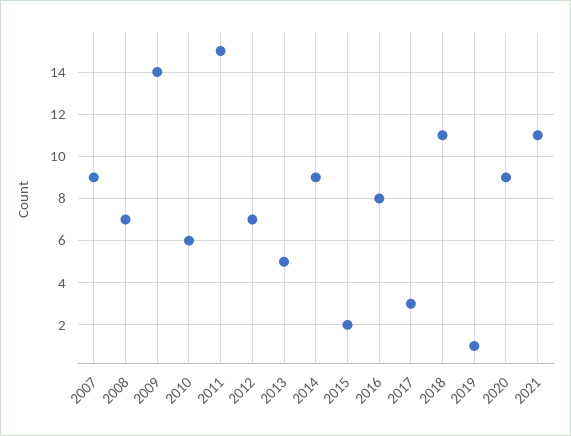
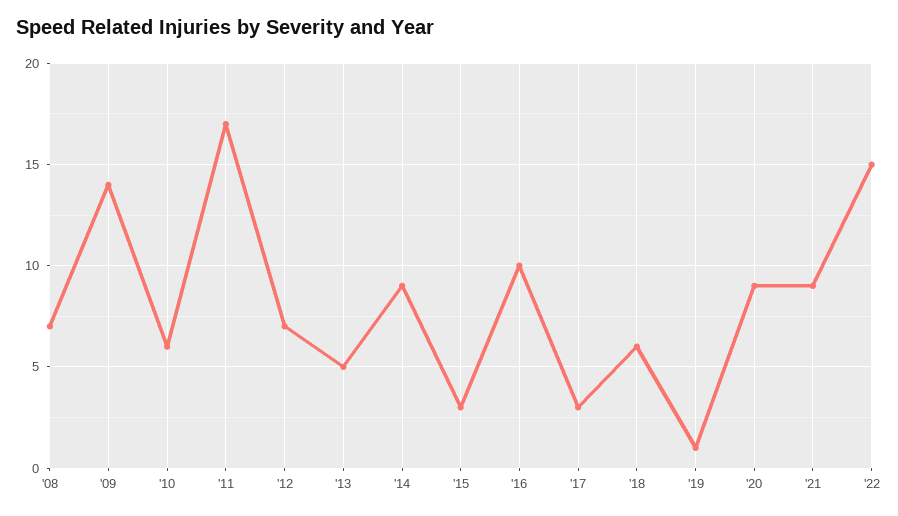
2007: 9 -> none
2011: 15 -> 17
2015: 2 -> 3
2016: 8 -> 10
2018: 11 -> 6
2021: 11 -> 9
'22: none -> 15

